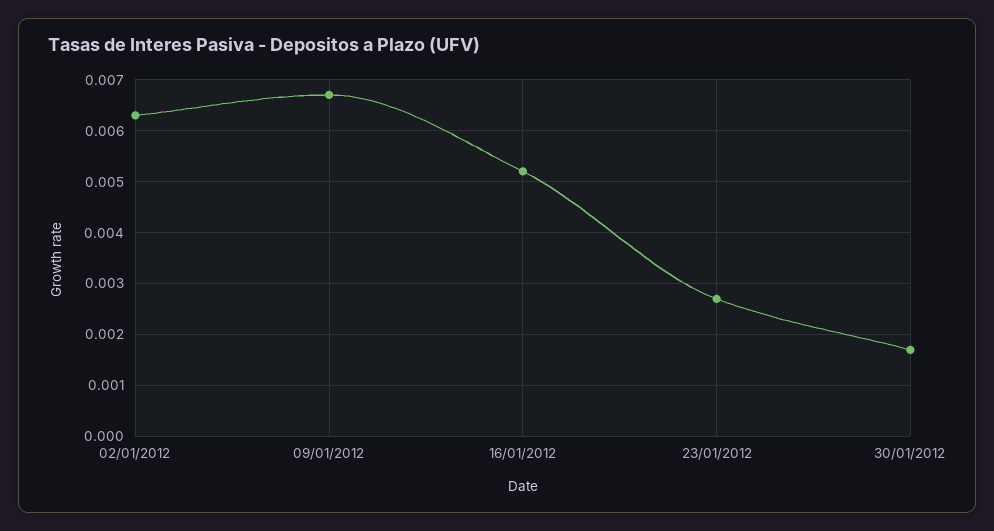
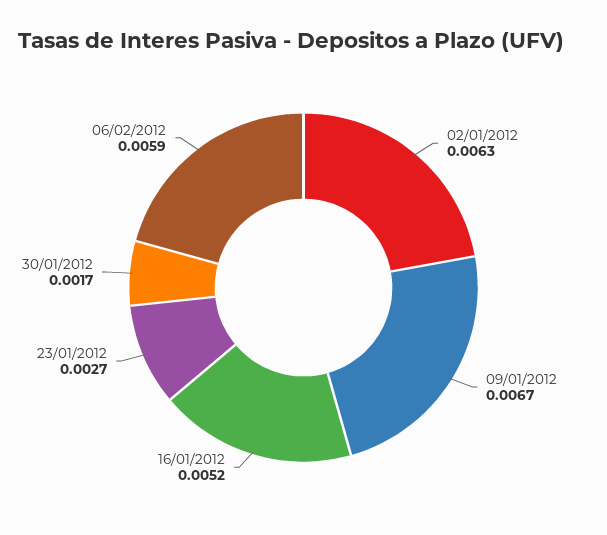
06/02/2012: none -> 0.0059

